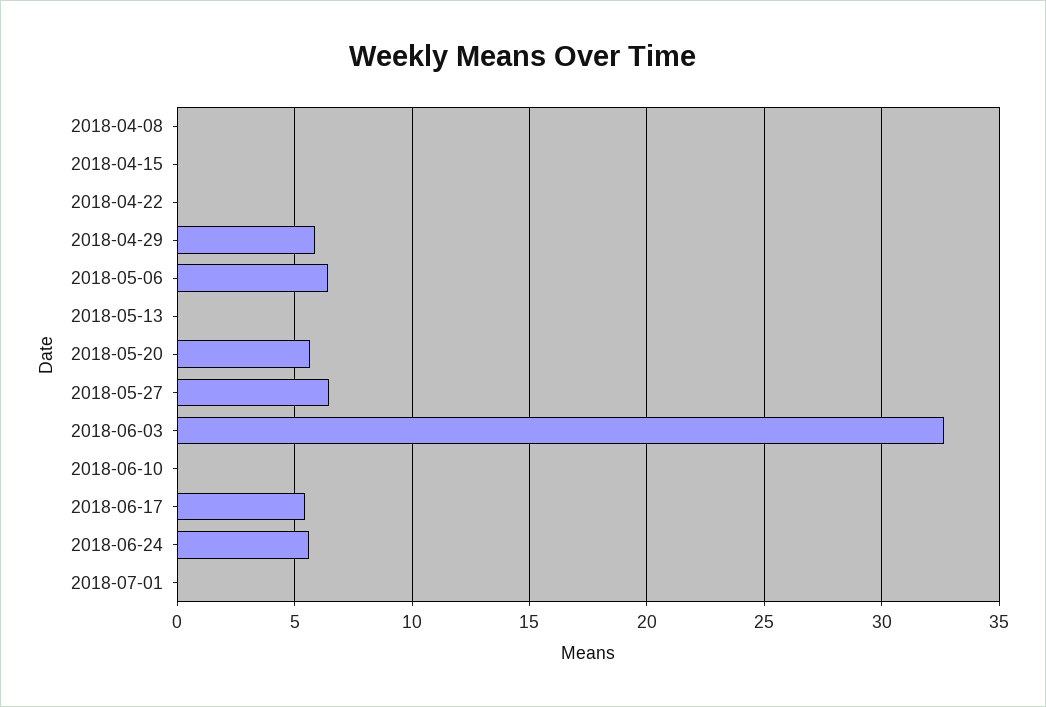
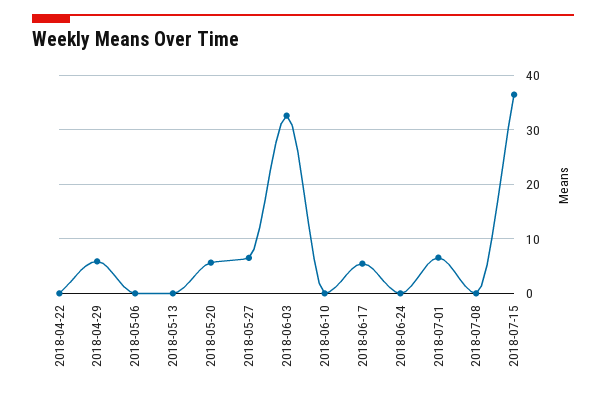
2018-04-08: 0 -> none
2018-04-15: 0 -> none
2018-05-06: 6.5 -> 0
2018-06-24: 5.5 -> 0
2018-07-01: 0 -> 6
2018-07-08: none -> 0
2018-07-15: none -> 36

